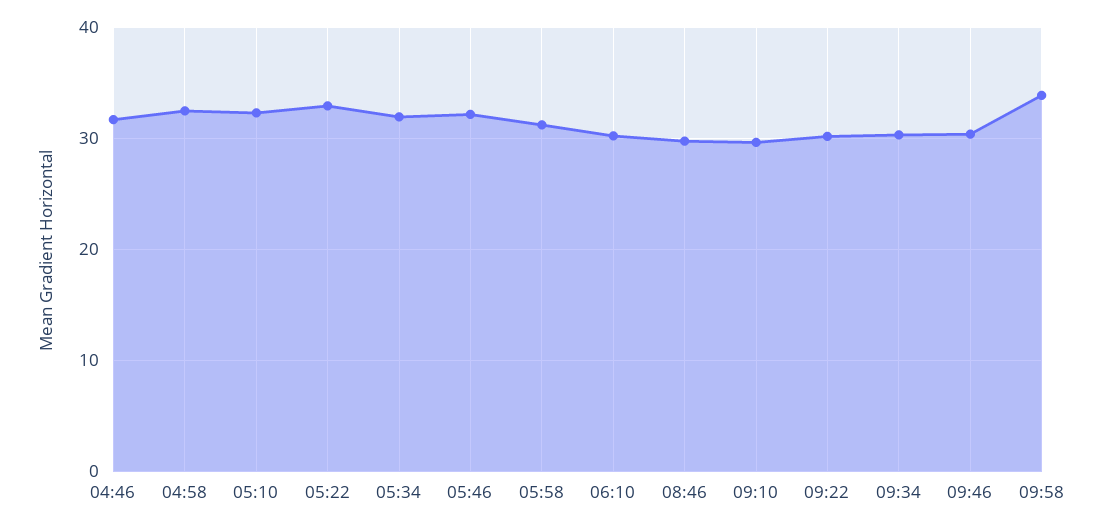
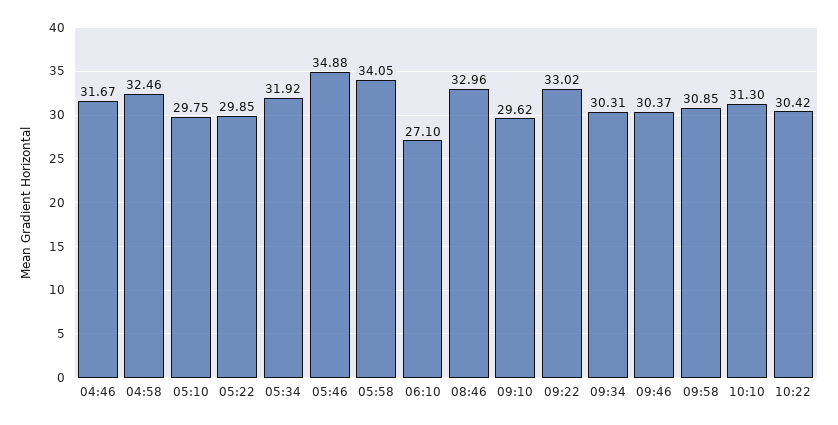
05:10: 32 -> 29.75
05:22: 33 -> 29.85
05:46: 32 -> 34.88
05:58: 31 -> 34.05
06:10: 30 -> 27.1
08:46: 30 -> 32.96
09:22: 30 -> 33.02
09:58: 34 -> 30.85
10:10: none -> 31.3
10:22: none -> 30.42

